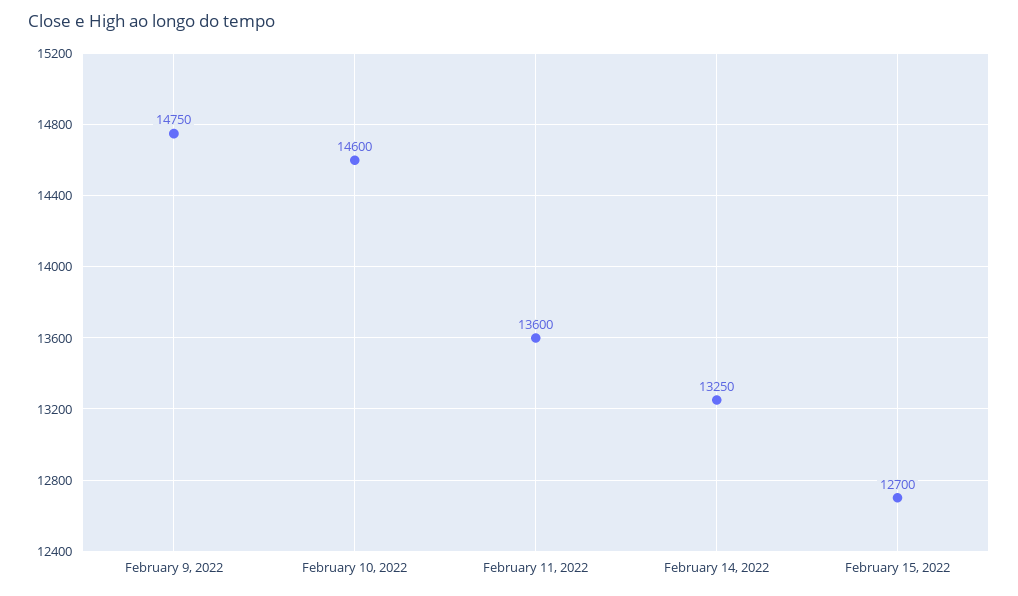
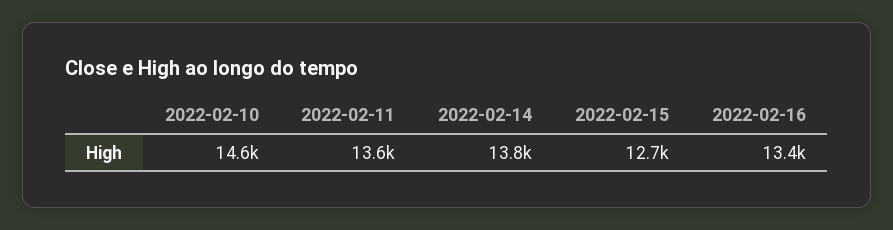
February 9, 2022: 14750 -> none
February 14, 2022: 13250 -> 13800
2022-02-16: none -> 13400

